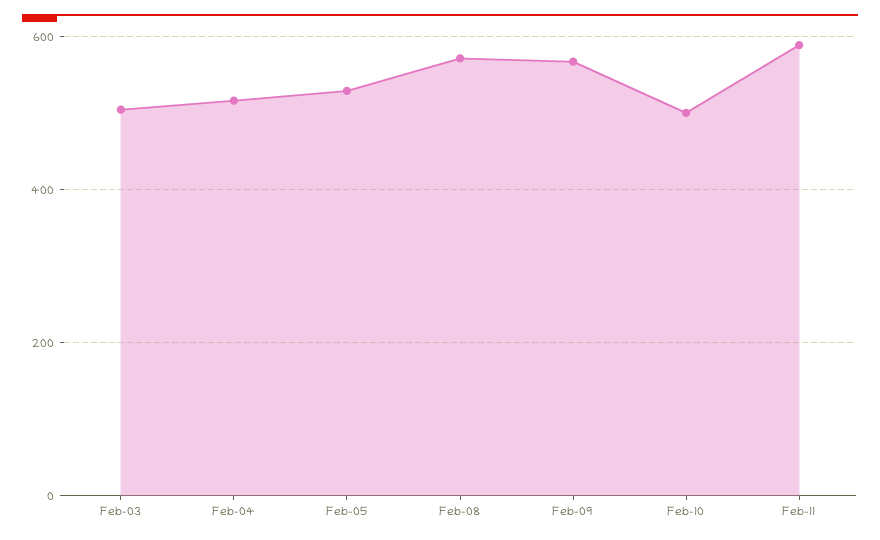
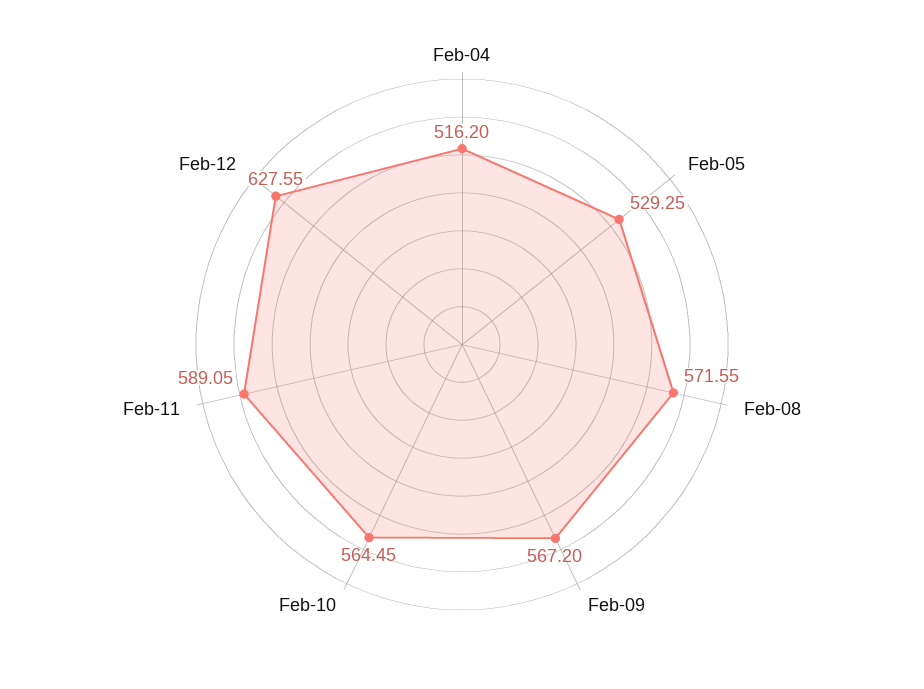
Feb-03: 500 -> none
Feb-10: 500 -> 564.45
Feb-12: none -> 627.55

